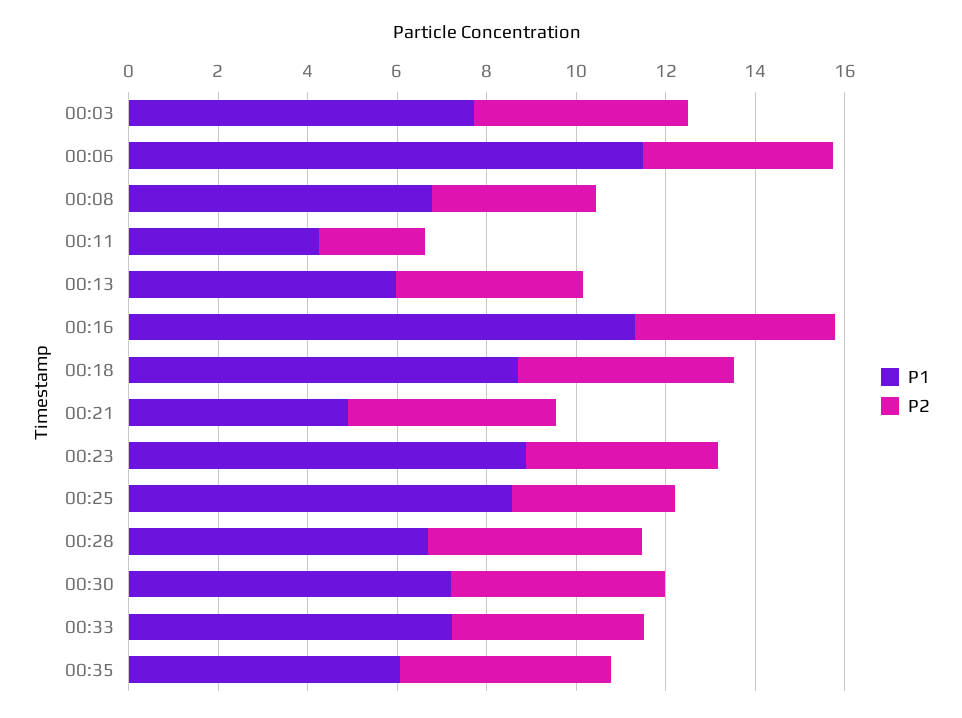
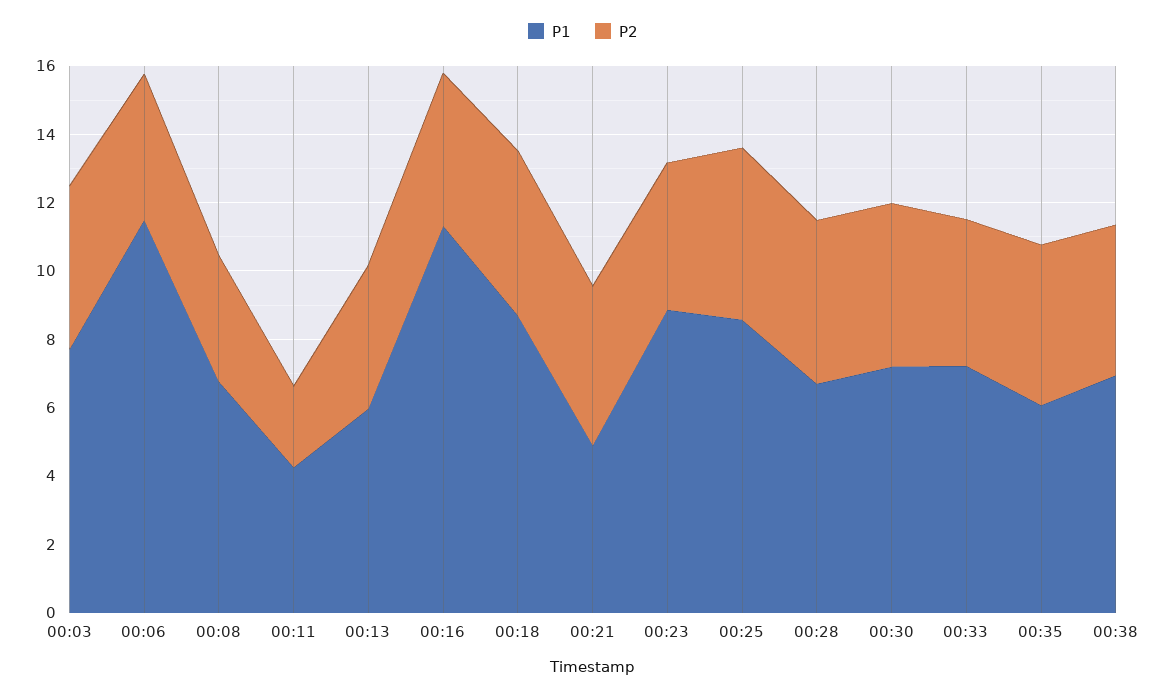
P2, 00:25: 3.5 -> 5
P1, 00:38: none -> 7
P2, 00:38: none -> 4.5

